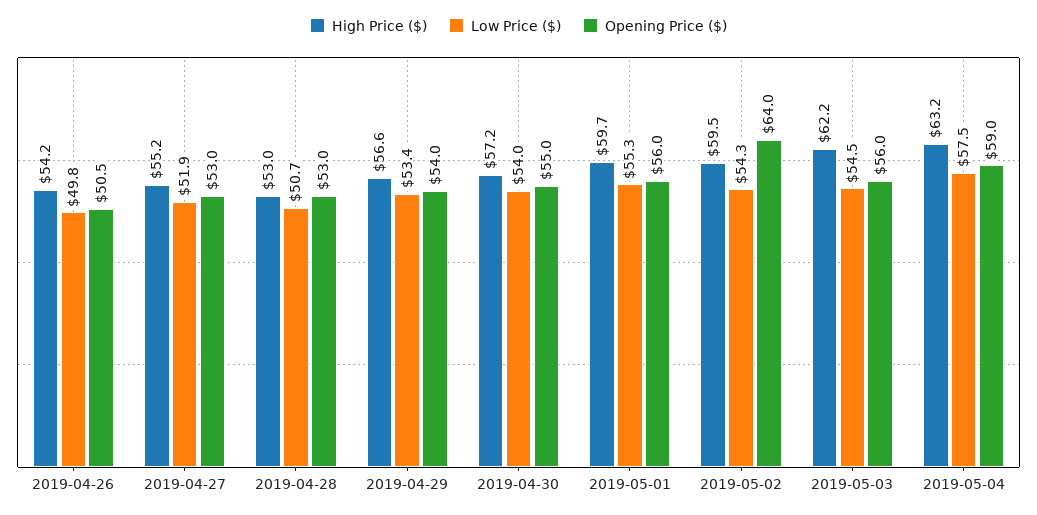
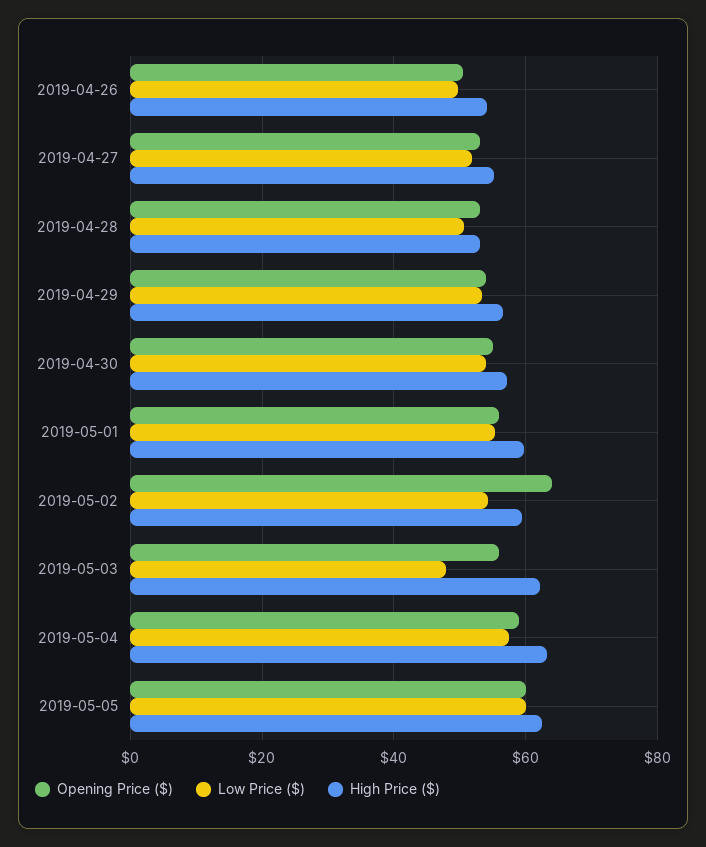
Low Price ($), 2019-05-03: 54.5 -> 48
Opening Price ($), 2019-05-05: none -> 60
Low Price ($), 2019-05-05: none -> 60
High Price ($), 2019-05-05: none -> 62

